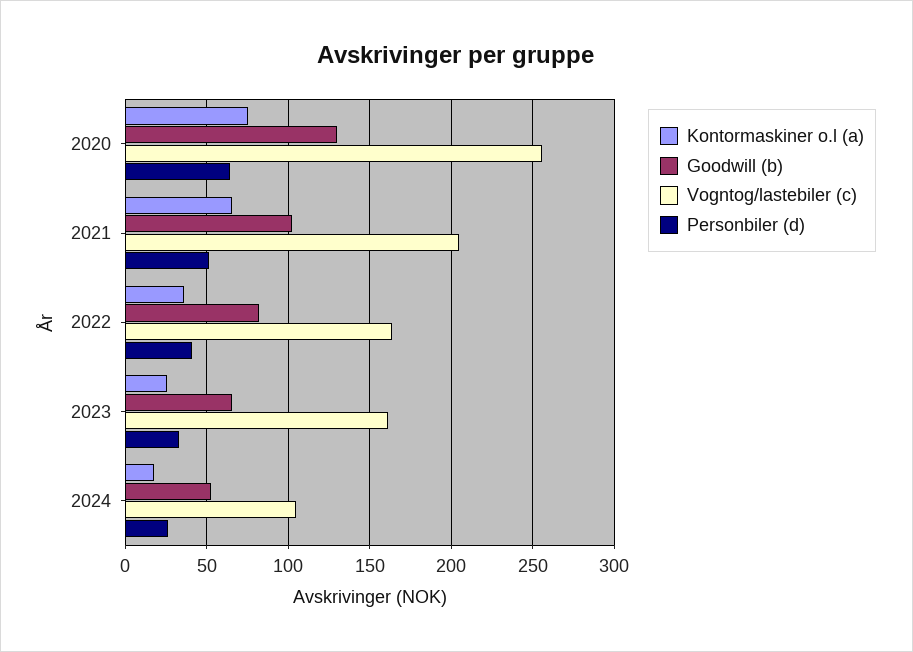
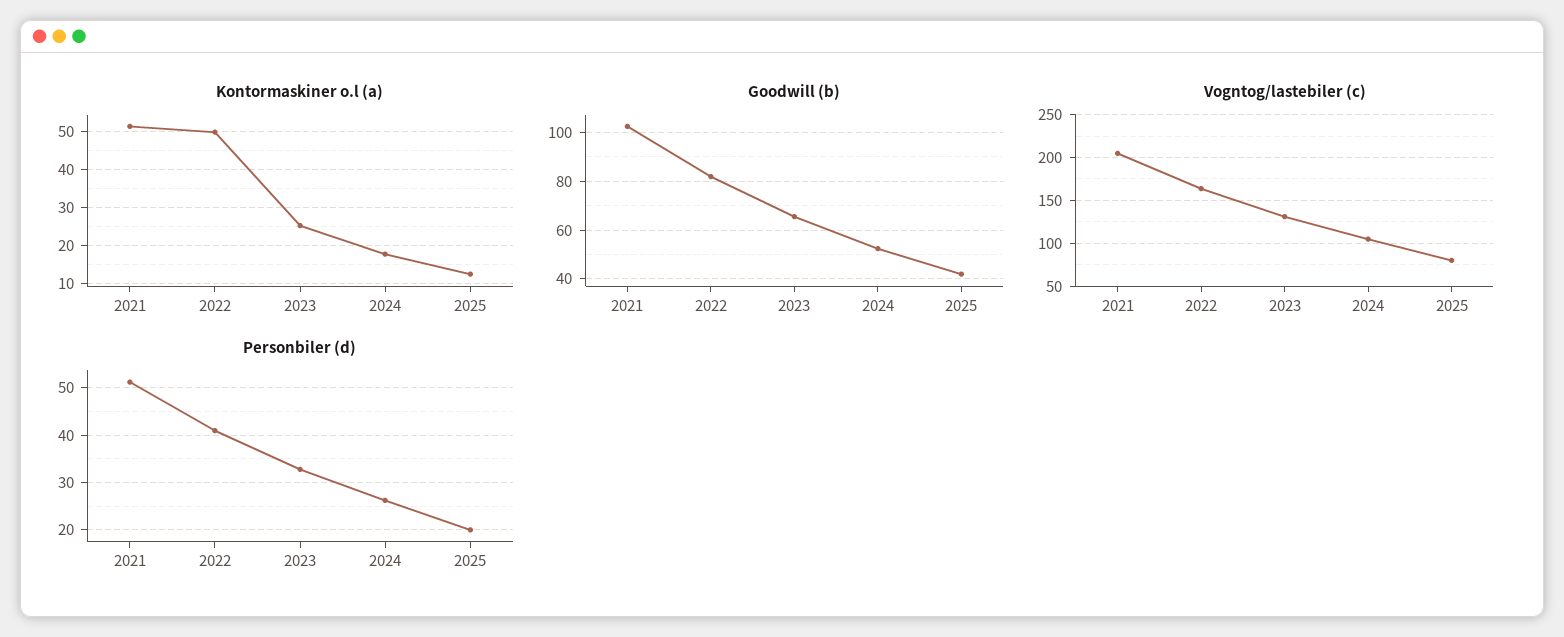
Kontormaskiner o.l (a), 2020: 75 -> none
Goodwill (b), 2020: 130 -> none
Vogntog/lastebiler (c), 2020: 255 -> none
Personbiler (d), 2020: 65 -> none
Kontormaskiner o.l (a), 2021: 65 -> 52
Kontormaskiner o.l (a), 2022: 35 -> 50
Vogntog/lastebiler (c), 2023: 160 -> 130
Kontormaskiner o.l (a), 2025: none -> 12
Goodwill (b), 2025: none -> 42.5
Vogntog/lastebiler (c), 2025: none -> 80
Personbiler (d), 2025: none -> 20

